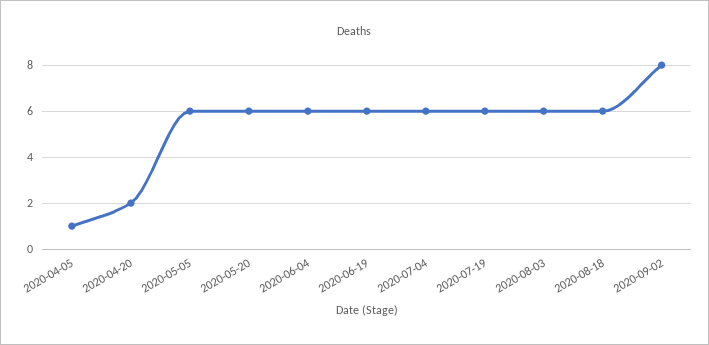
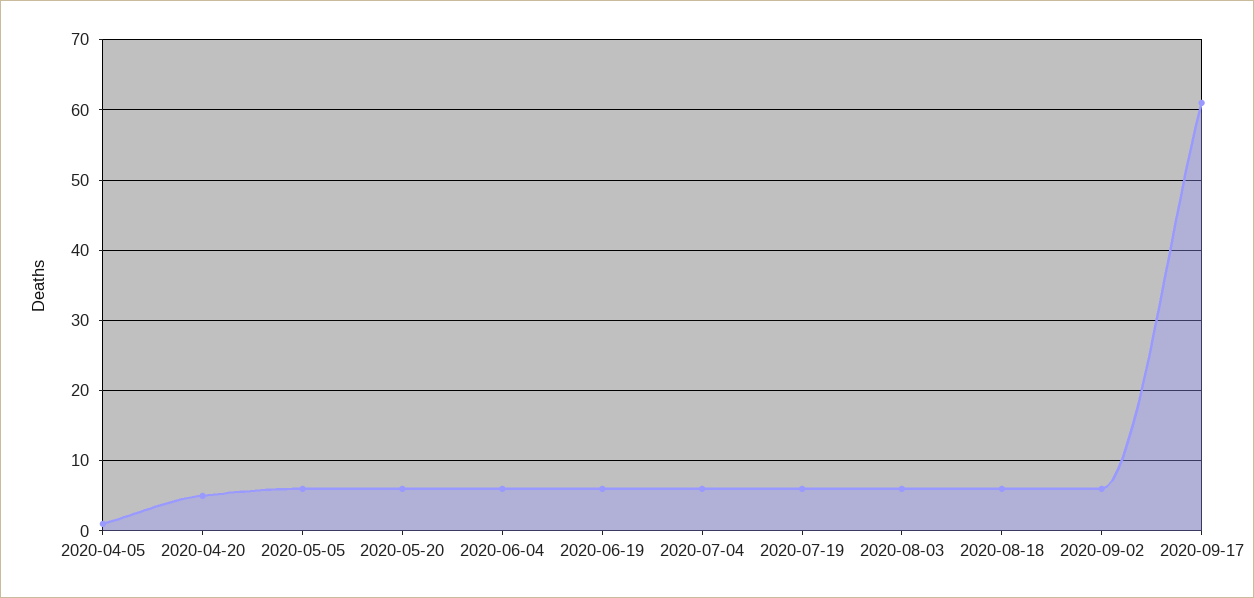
2020-04-20: 2 -> 5
2020-09-02: 8 -> 6
2020-09-17: none -> 61

